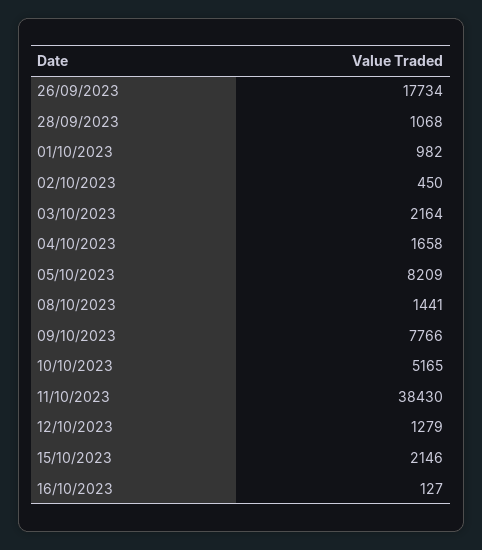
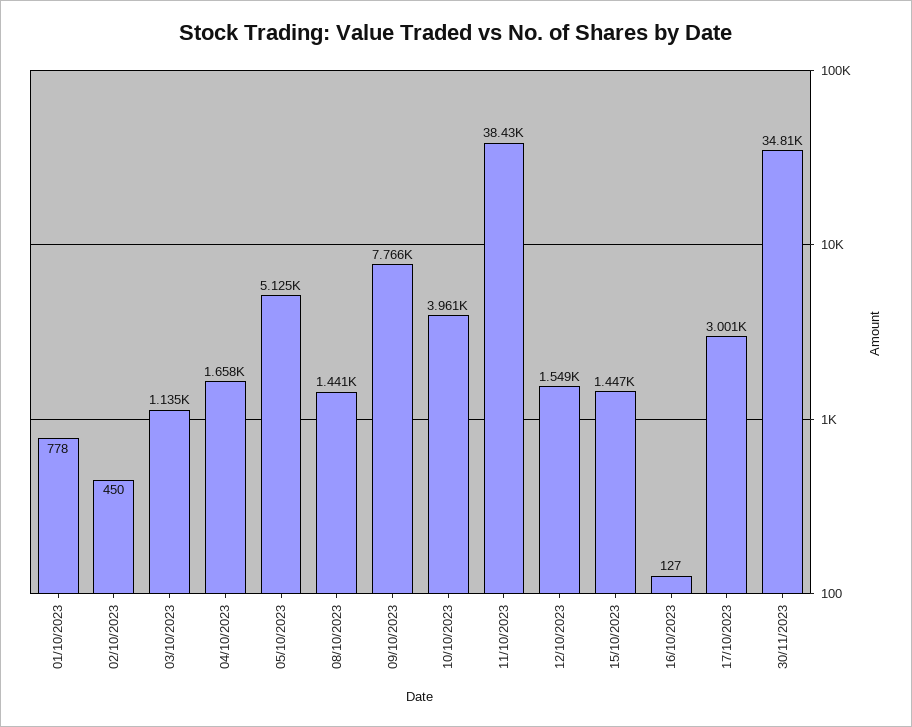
26/09/2023: 17734 -> none
28/09/2023: 1068 -> none
01/10/2023: 982 -> 778
03/10/2023: 2164 -> 1135
05/10/2023: 8209 -> 5125
10/10/2023: 5165 -> 3961
12/10/2023: 1279 -> 1549
15/10/2023: 2146 -> 1447
17/10/2023: none -> 3001
30/11/2023: none -> 34810

